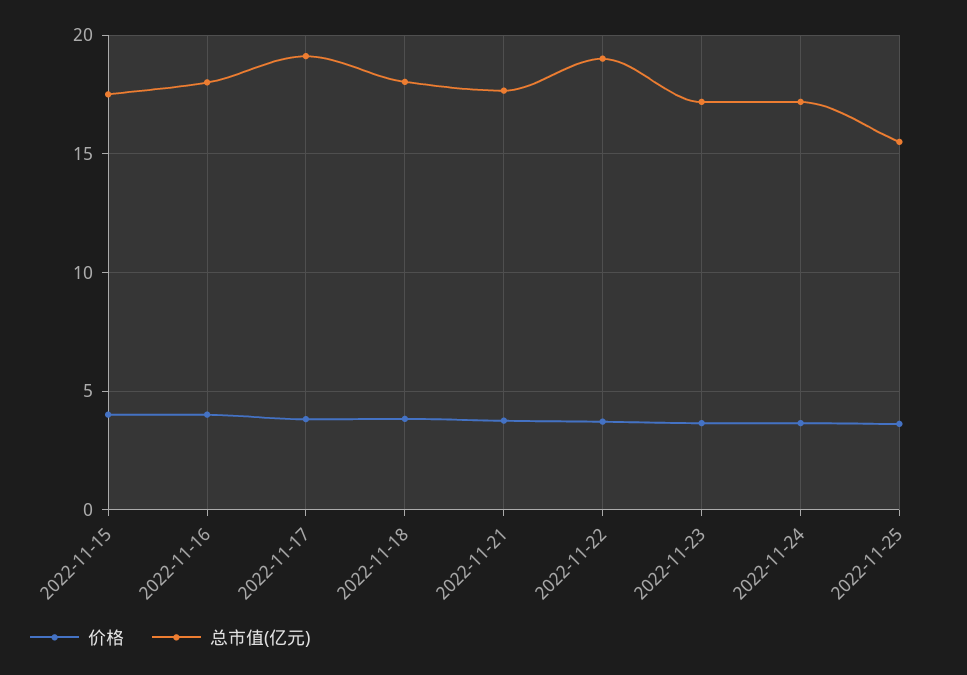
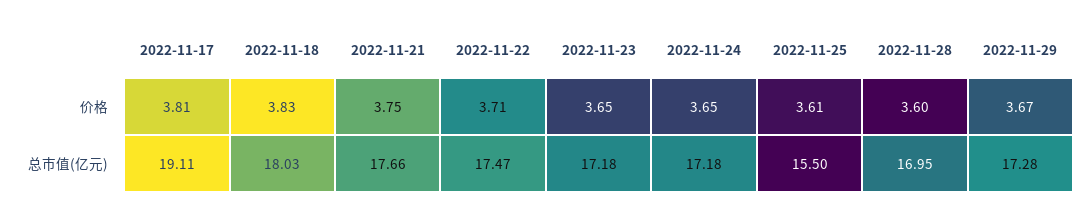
价格, 2022-11-15: 4 -> none
总市值(亿元), 2022-11-15: 17.5 -> none
价格, 2022-11-16: 4 -> none
总市值(亿元), 2022-11-16: 18 -> none
总市值(亿元), 2022-11-22: 19 -> 17.47
价格, 2022-11-28: none -> 3.6
价格, 2022-11-29: none -> 3.67
总市值(亿元), 2022-11-28: none -> 16.95
总市值(亿元), 2022-11-29: none -> 17.28

